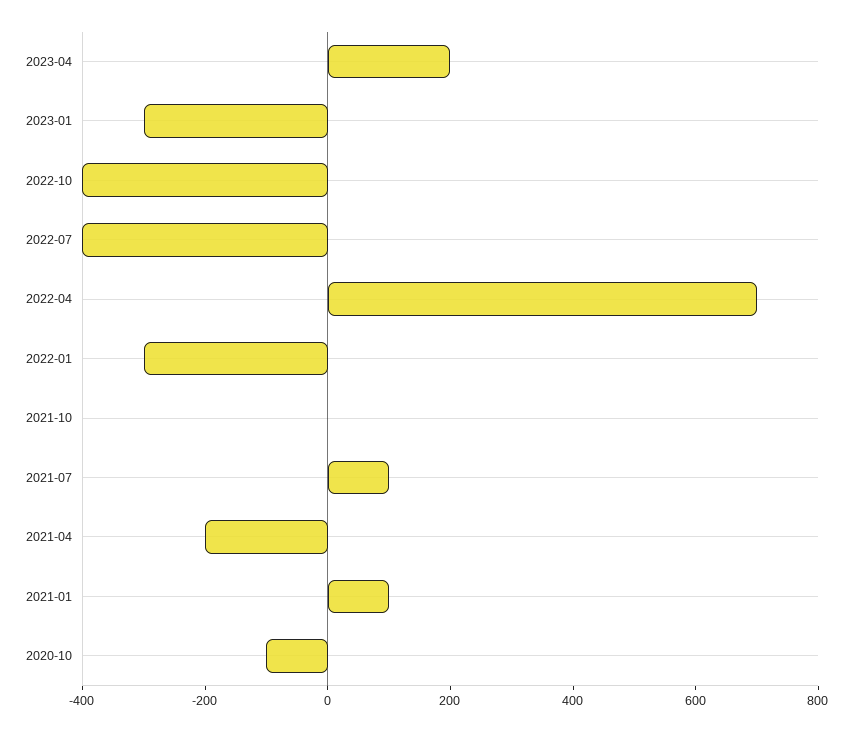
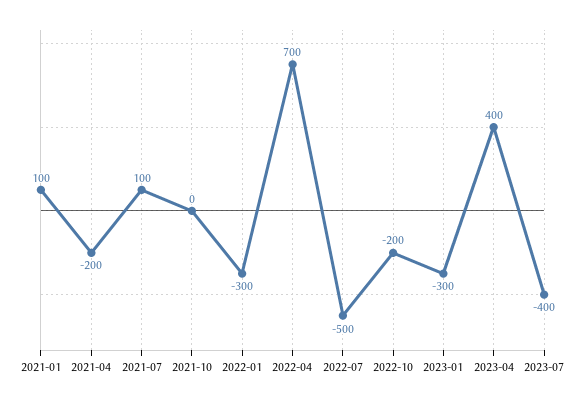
2023-04: 200 -> 400
2022-10: -400 -> -200
2022-07: -400 -> -500
2020-10: -100 -> none
2023-07: none -> -400

